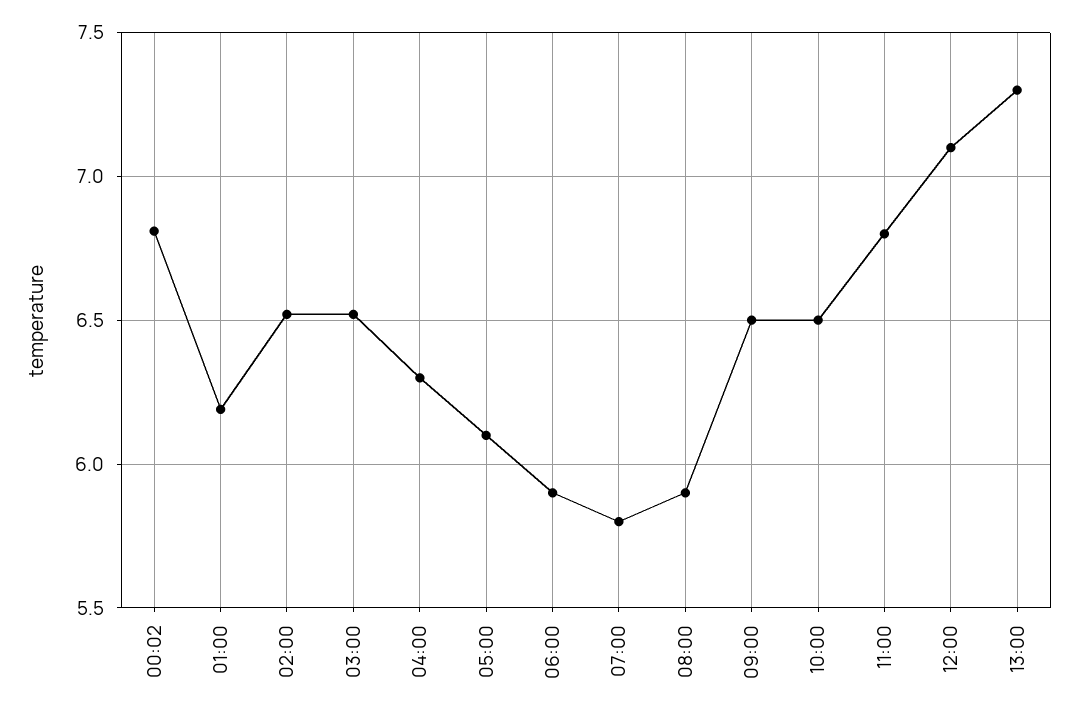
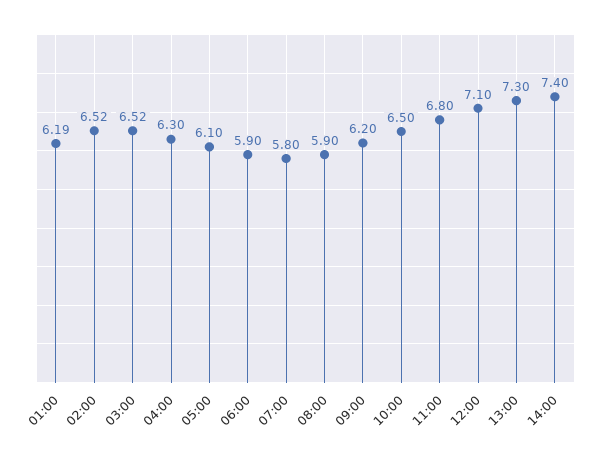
00:02: 6.8 -> none
09:00: 6.5 -> 6.2
14:00: none -> 7.4

